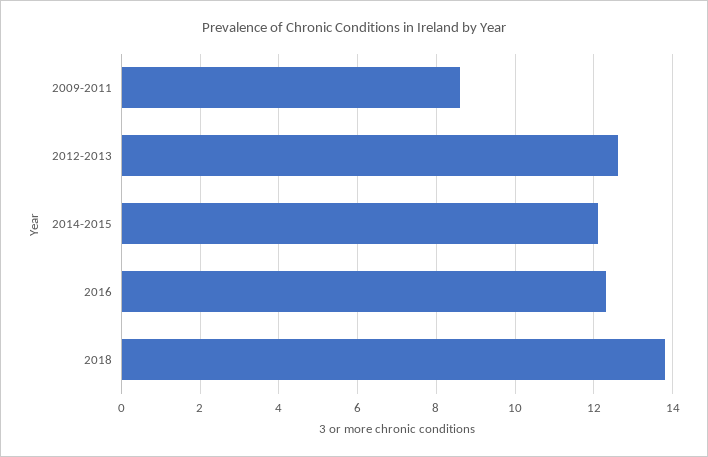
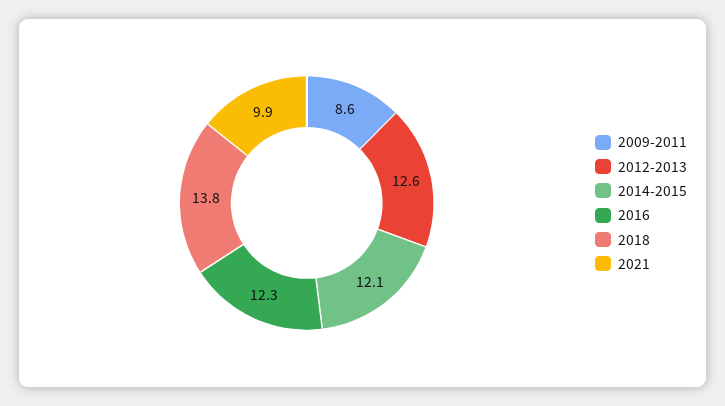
2021: none -> 9.9

